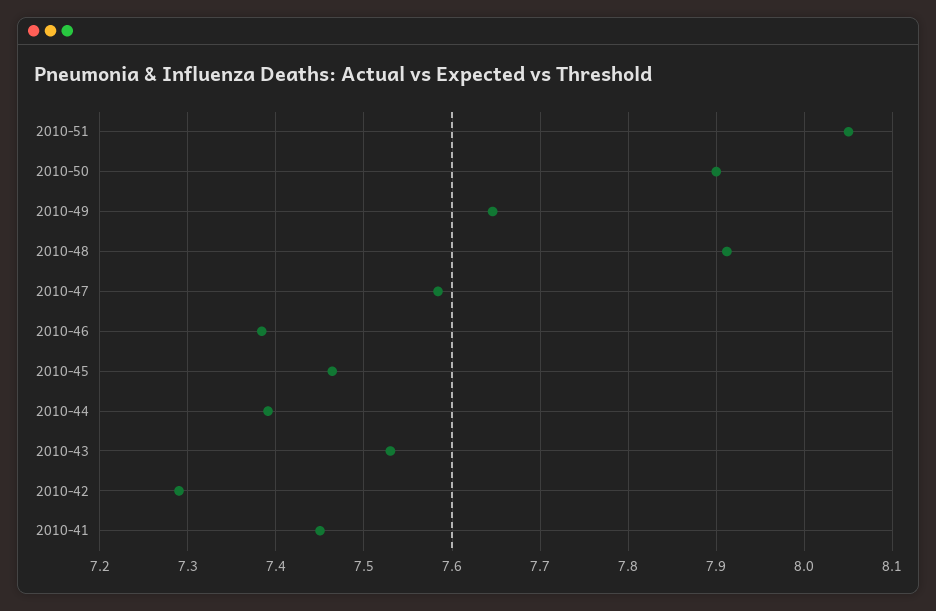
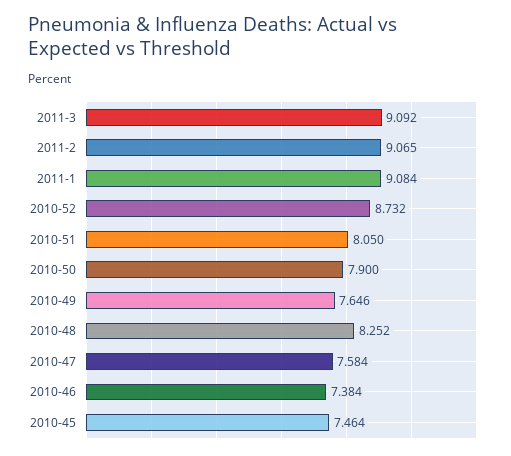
2010-48: 7.91 -> 8.252
2010-44: 7.39 -> none
2010-43: 7.53 -> none
2010-42: 7.29 -> none
2010-41: 7.45 -> none
2011-3: none -> 9.092
2011-2: none -> 9.065
2011-1: none -> 9.084
2010-52: none -> 8.732

